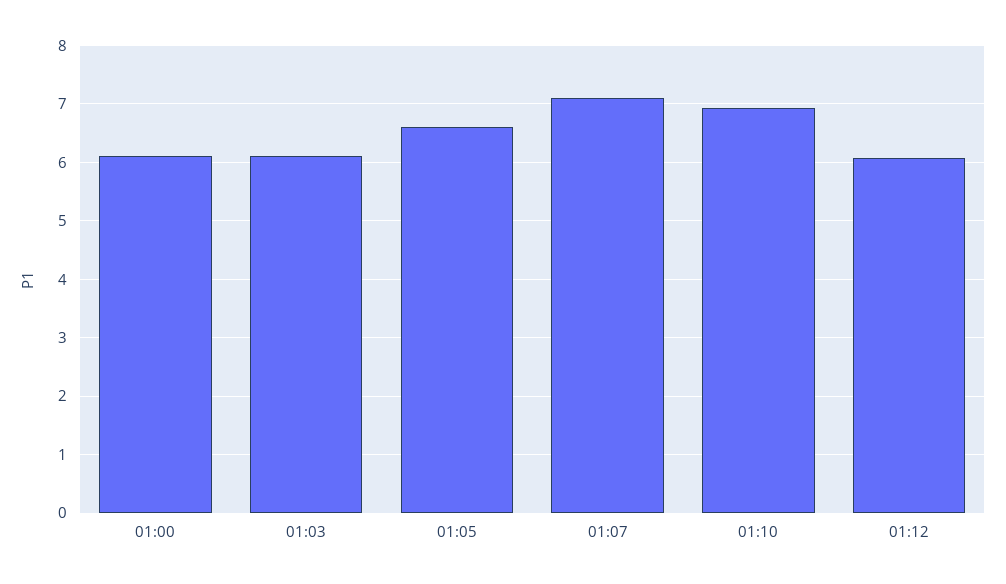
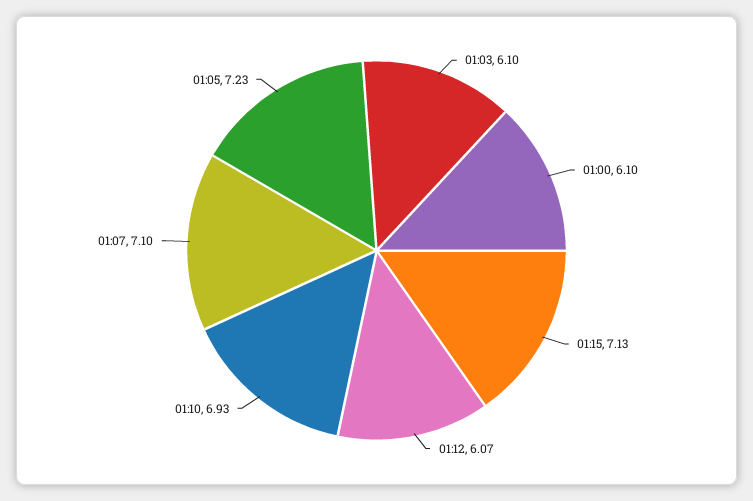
01:05: 6.6 -> 7.23
01:15: none -> 7.13

